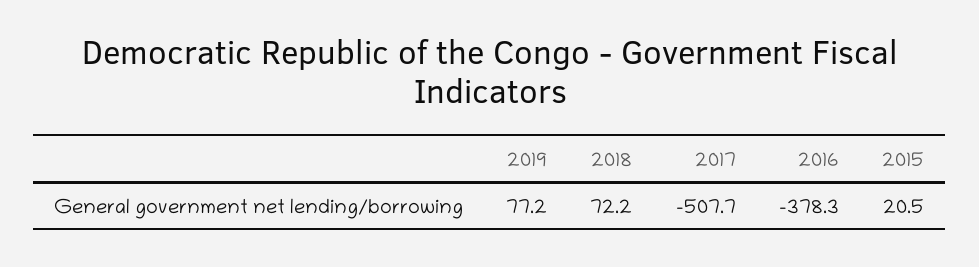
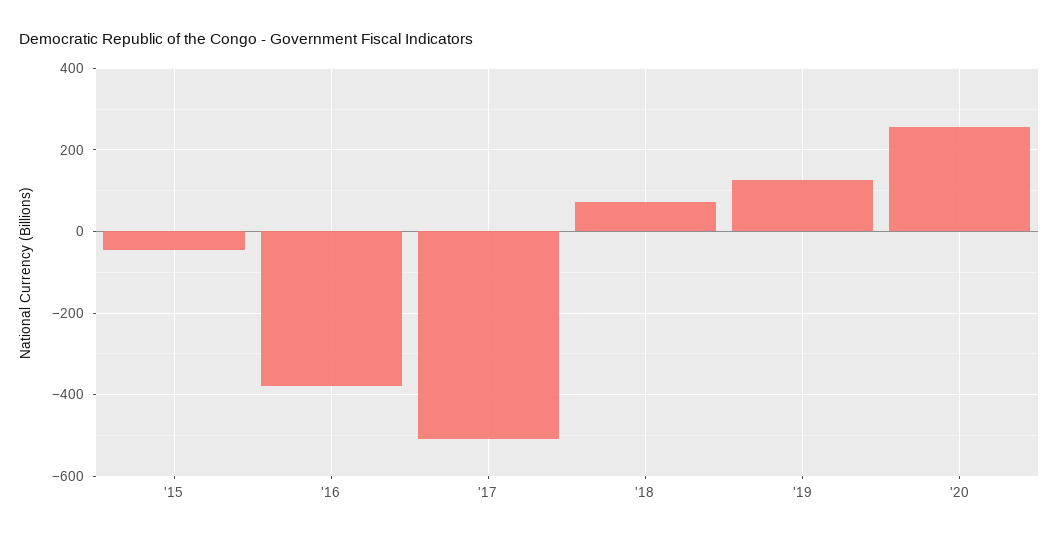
2019: 77.2 -> 120
2015: 20.5 -> -40
'20: none -> 260

